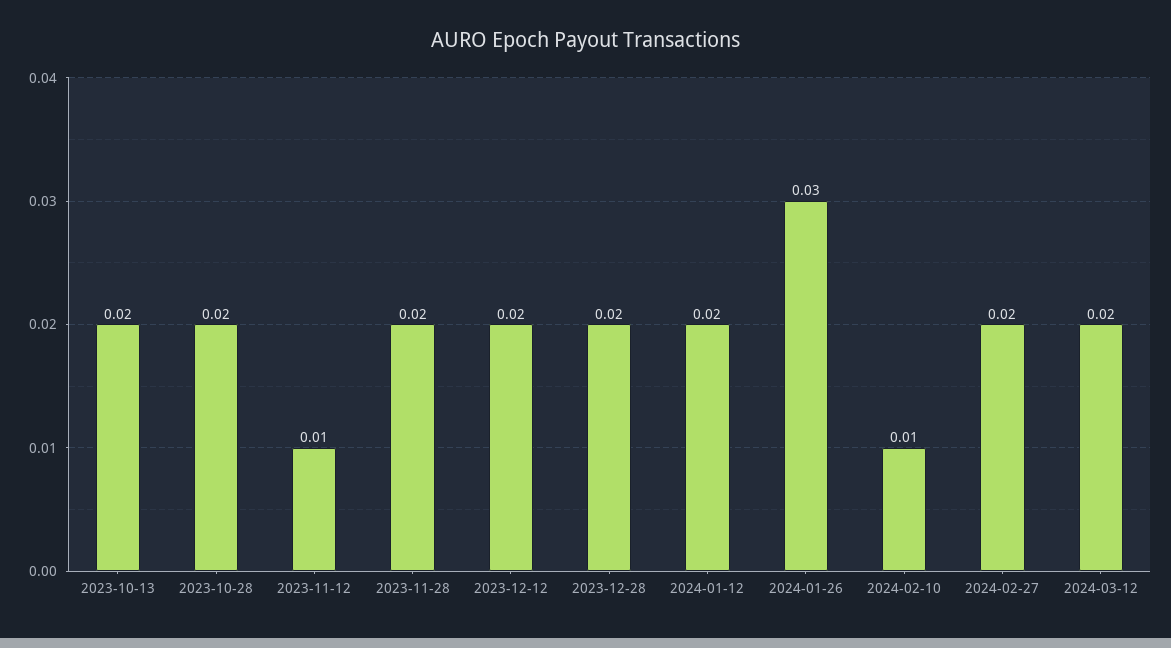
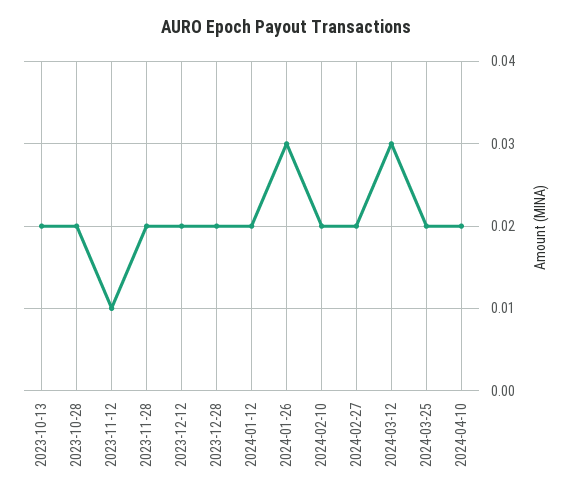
2024-02-10: 0.01 -> 0.02
2024-03-12: 0.02 -> 0.03
2024-03-25: none -> 0.02
2024-04-10: none -> 0.02

